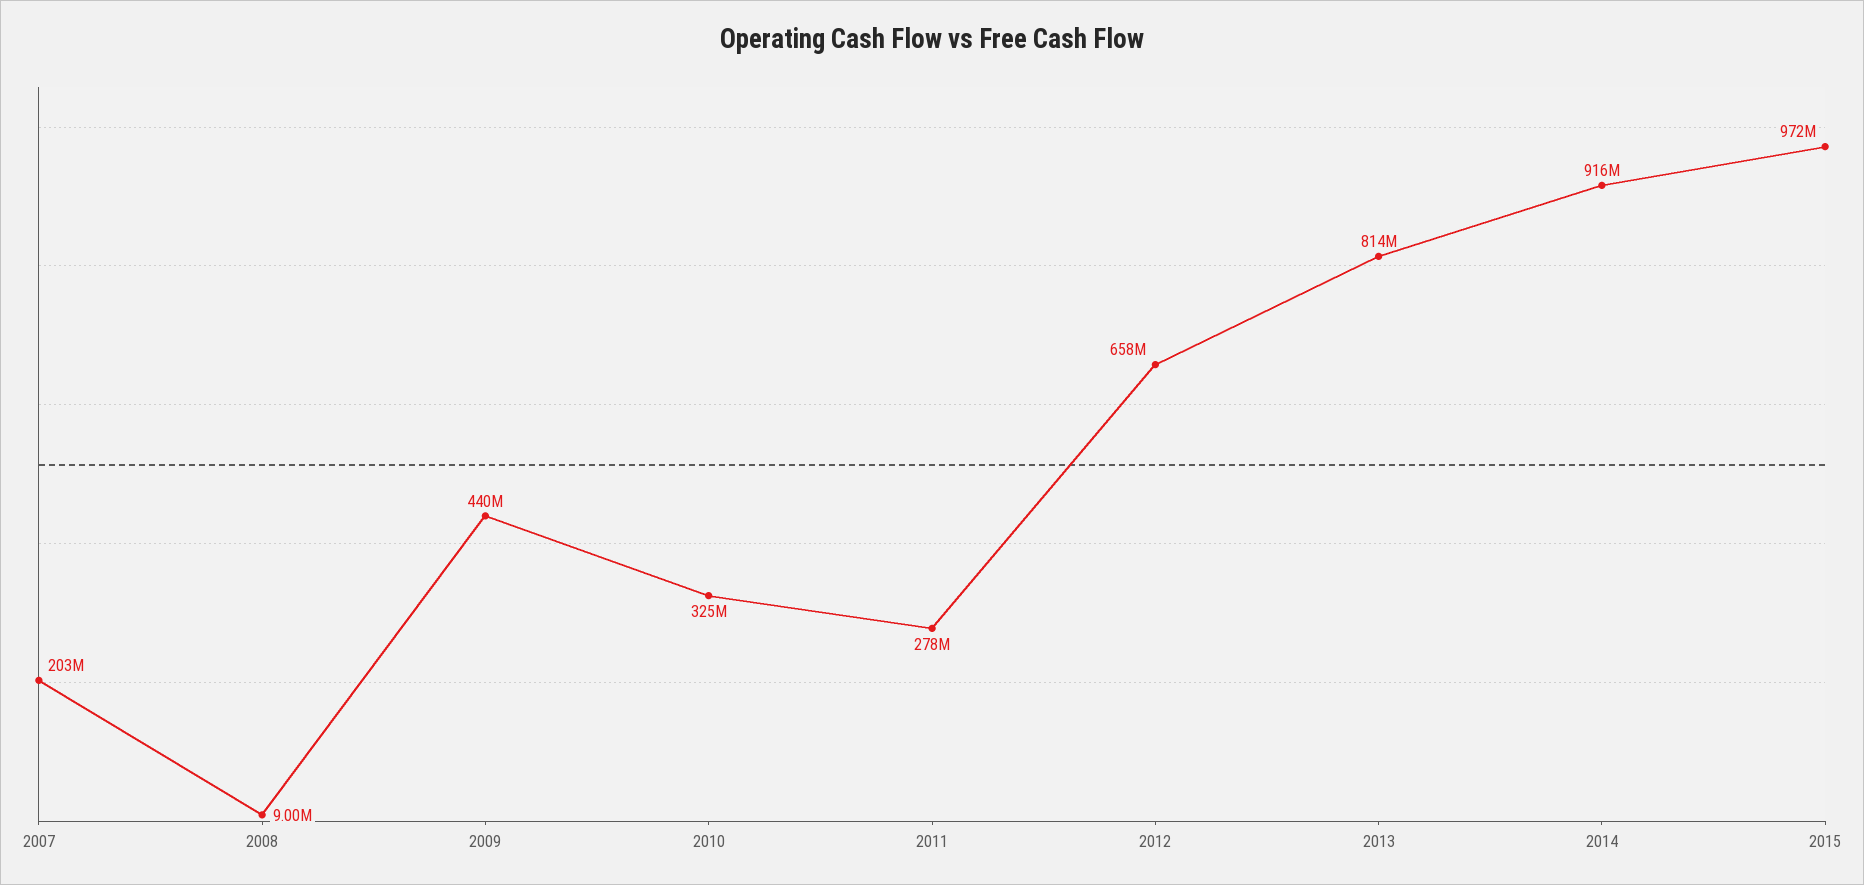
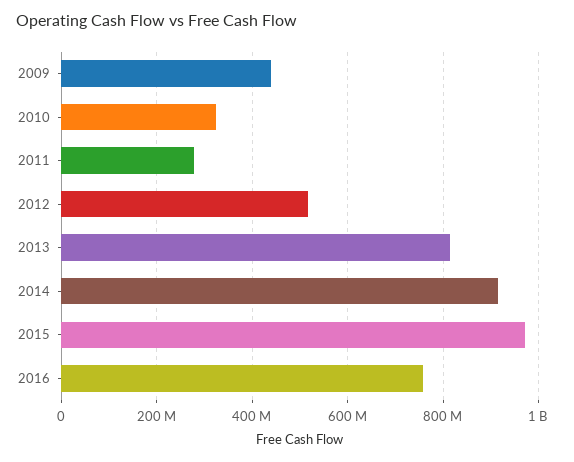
2007: 203000000 -> none
2008: 9000000 -> none
2012: 658000000 -> 520000000
2016: none -> 760000000

